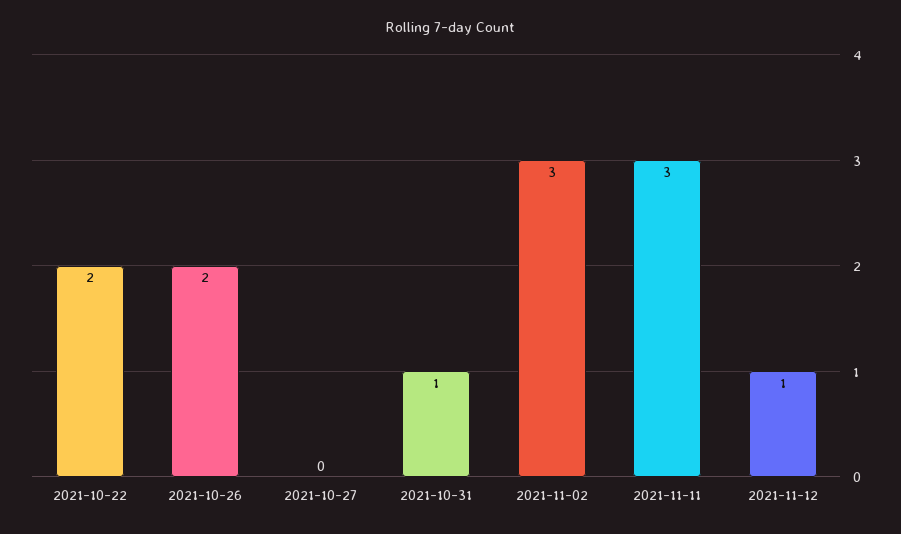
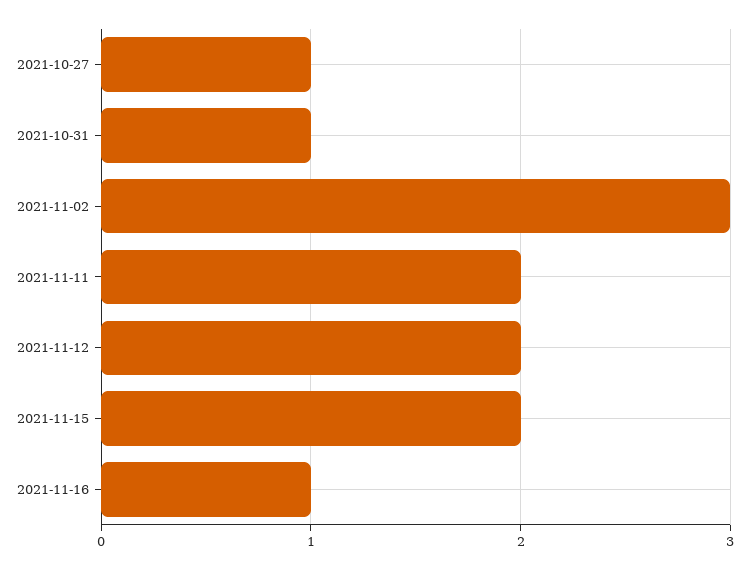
2021-10-22: 2 -> none
2021-10-26: 2 -> none
2021-10-27: 0 -> 1
2021-11-11: 3 -> 2
2021-11-12: 1 -> 2
2021-11-15: none -> 2
2021-11-16: none -> 1

